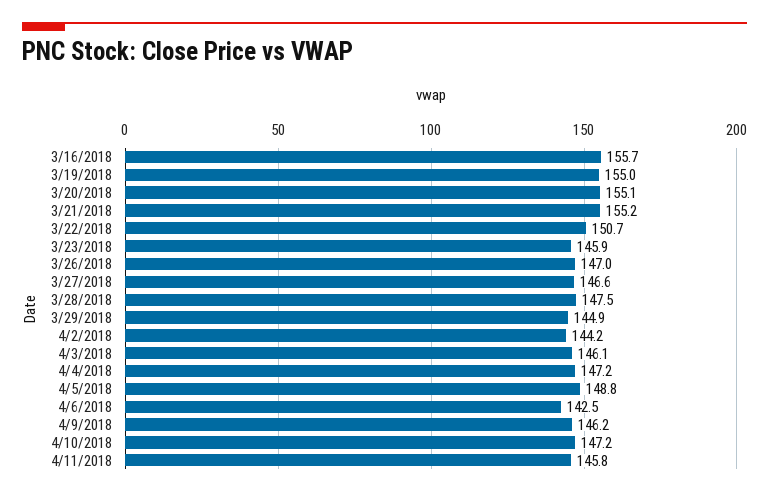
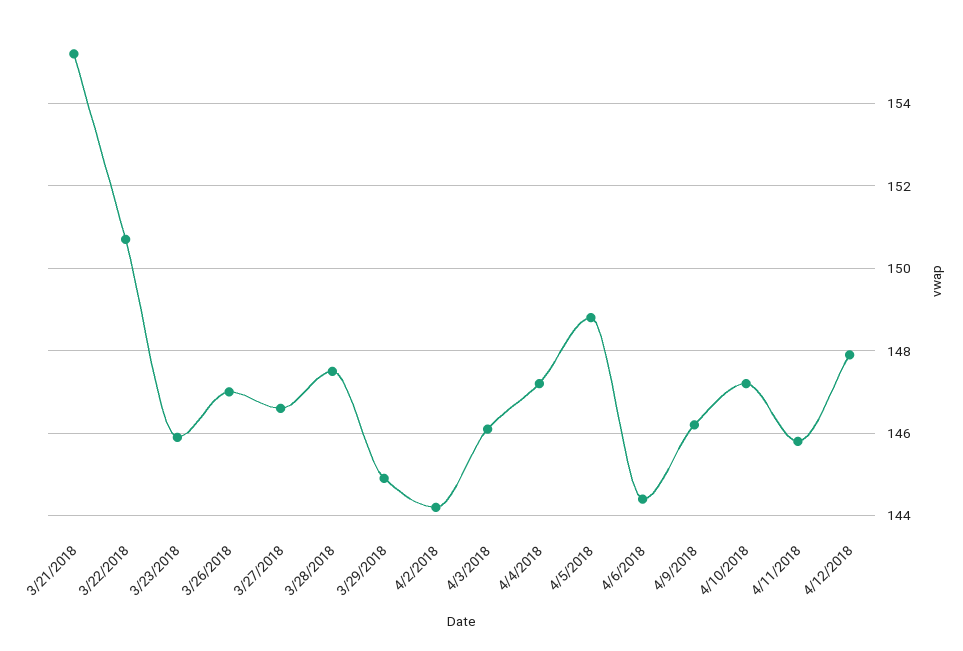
3/16/2018: 155.7 -> none
3/19/2018: 155 -> none
3/20/2018: 155.1 -> none
4/6/2018: 142.5 -> 144.5
4/12/2018: none -> 148

